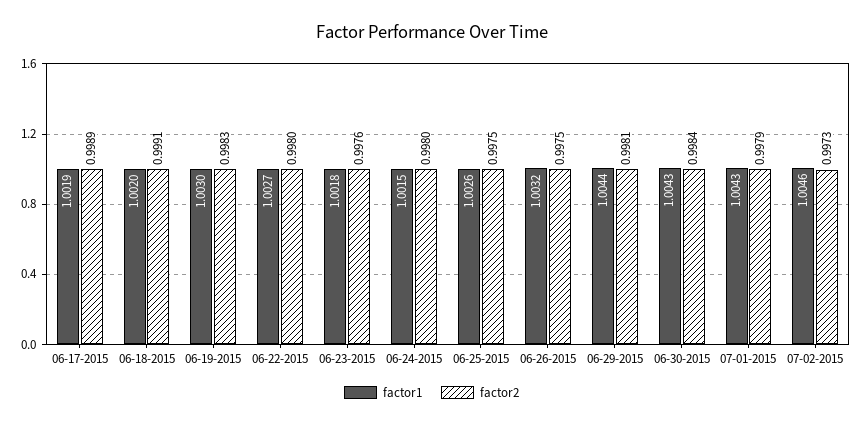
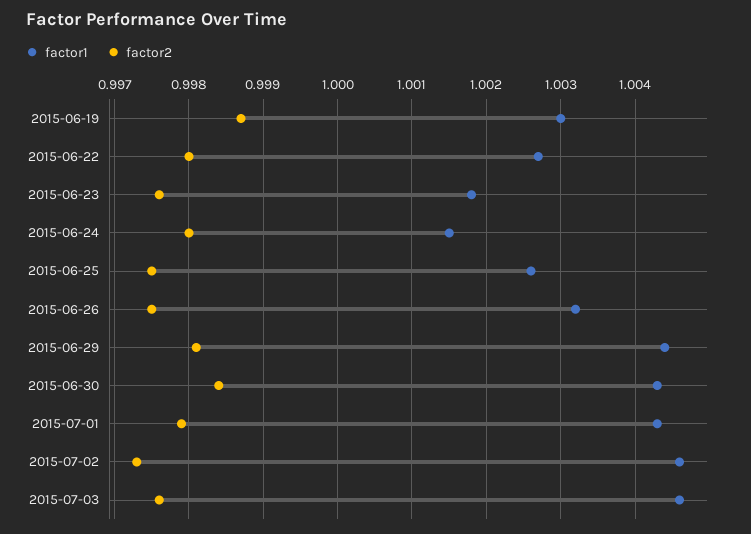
factor1, 06-17-2015: 1.0019 -> none
factor2, 06-17-2015: 0.9989 -> none
factor1, 06-18-2015: 1.002 -> none
factor2, 06-18-2015: 0.9991 -> none
factor2, 06-19-2015: 0.9983 -> 0.9987
factor1, 2015-07-03: none -> 1.0046
factor2, 2015-07-03: none -> 0.9976

